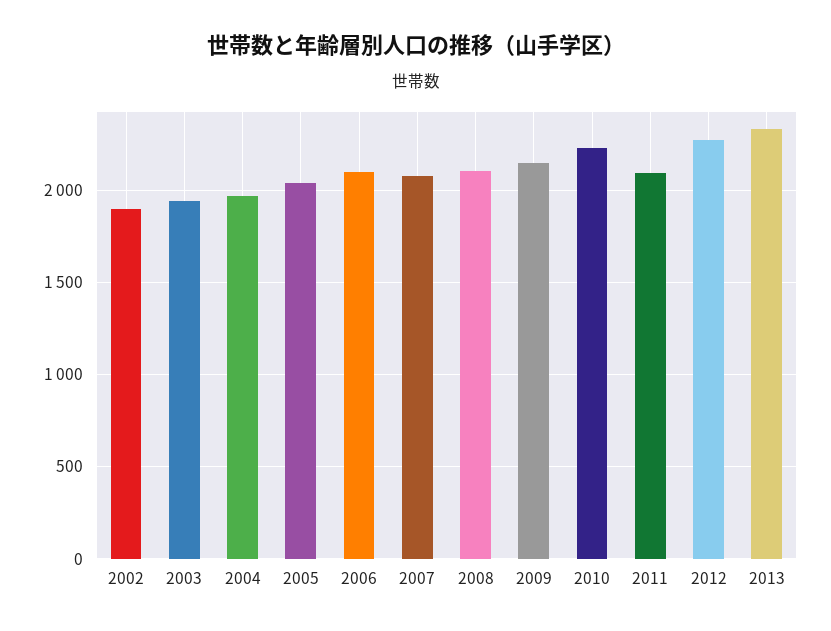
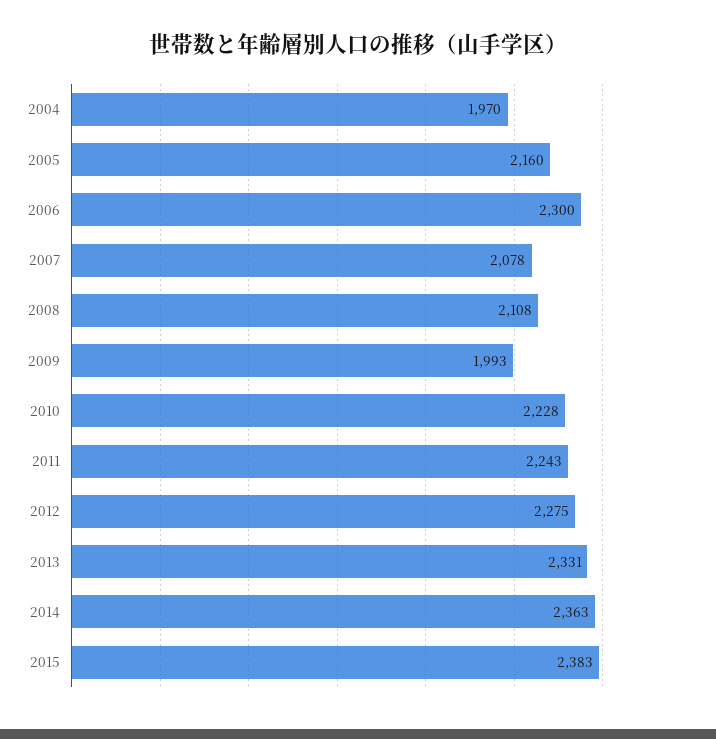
2002: 1900 -> none
2003: 1950 -> none
2005: 2050 -> 2160
2006: 2100 -> 2300
2009: 2150 -> 1993
2011: 2100 -> 2243
2014: none -> 2363
2015: none -> 2383

